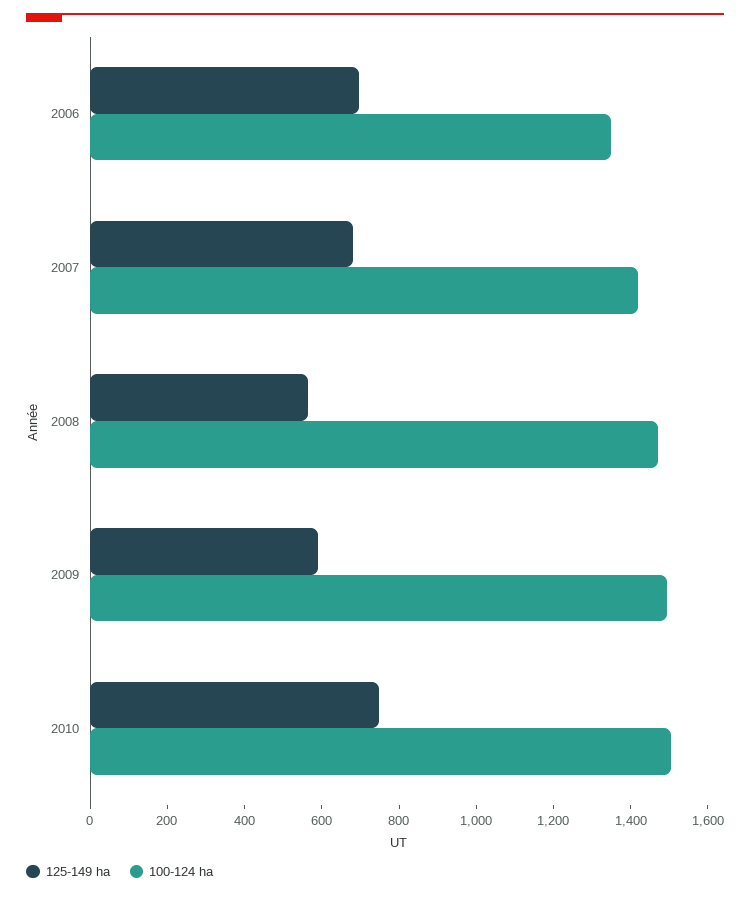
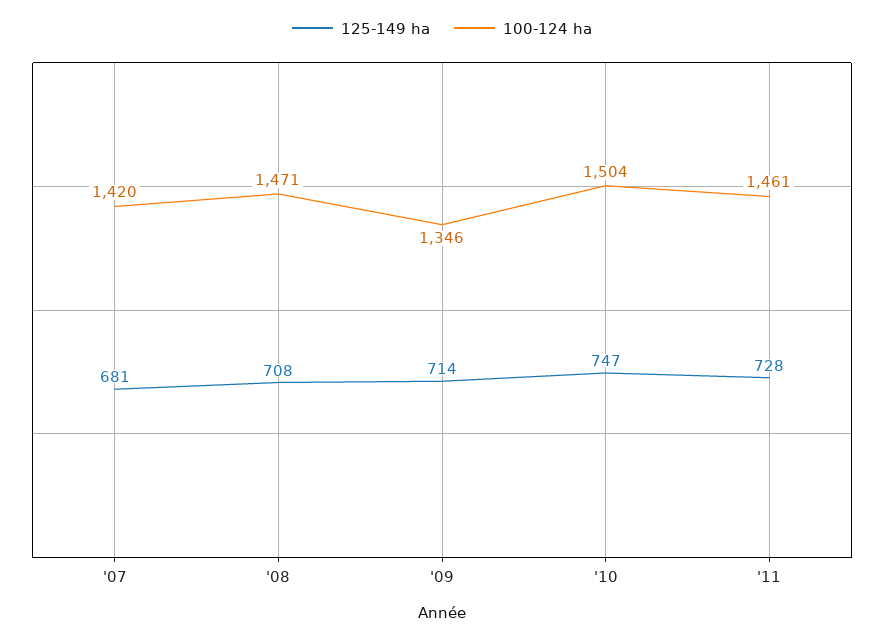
125-149 ha, 2006: 700 -> none
100-124 ha, 2006: 1350 -> none
125-149 ha, 2008: 550 -> 708
125-149 ha, 2009: 600 -> 714
100-124 ha, 2009: 1500 -> 1346
125-149 ha, '11: none -> 728
100-124 ha, '11: none -> 1461

